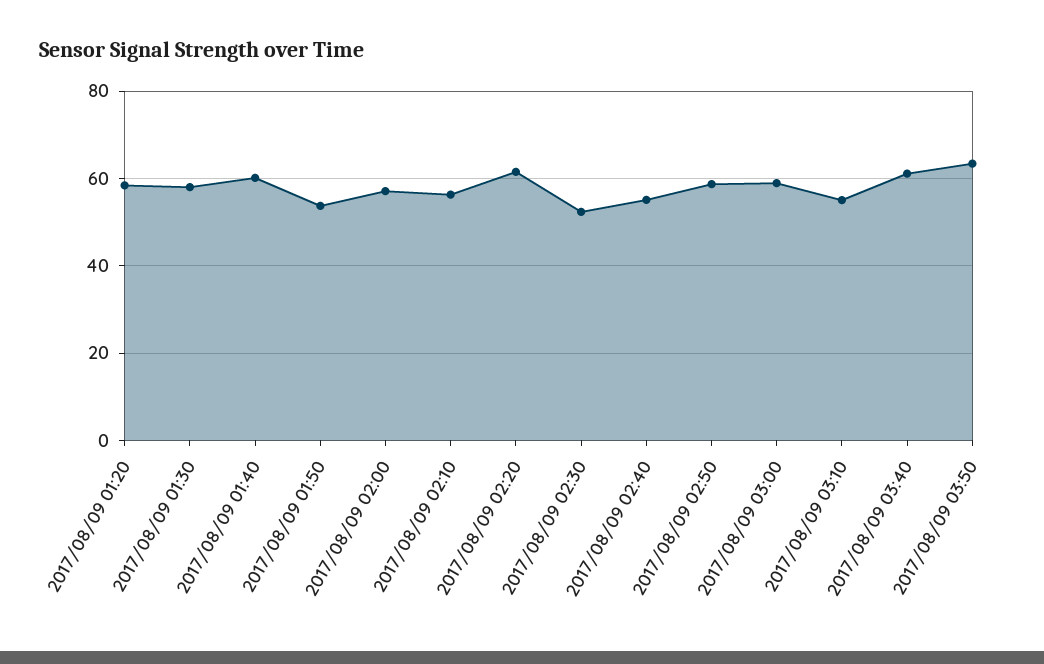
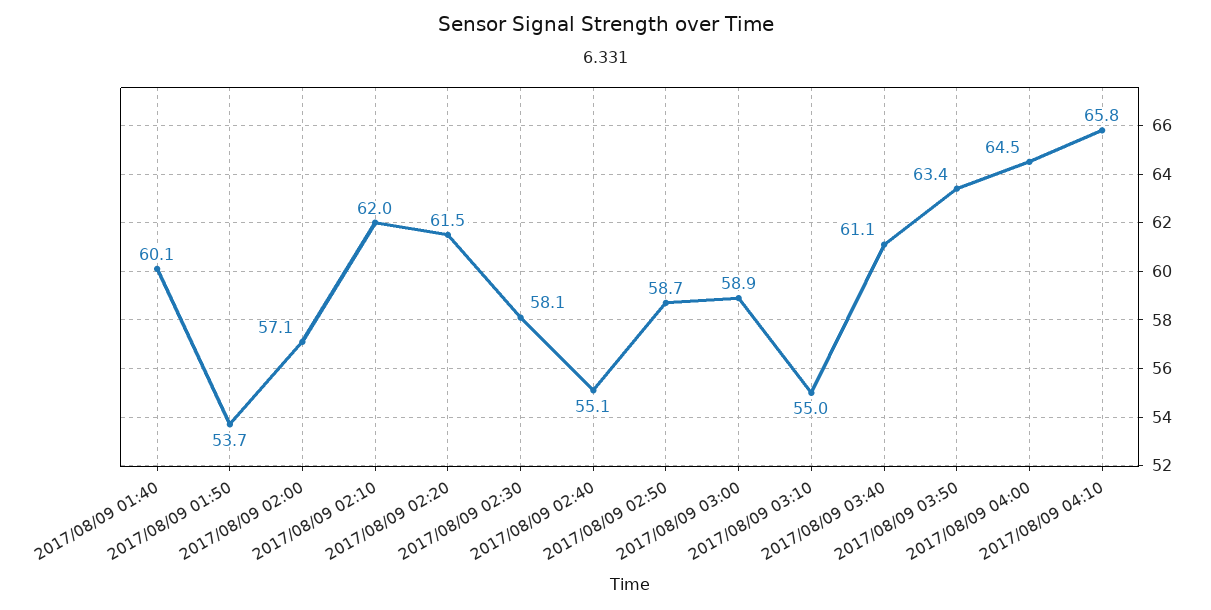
2017/08/09 01:20: 58 -> none
2017/08/09 01:30: 58 -> none
2017/08/09 02:10: 56 -> 62
2017/08/09 02:30: 52 -> 58.1
2017/08/09 04:00: none -> 64.5
2017/08/09 04:10: none -> 65.8

